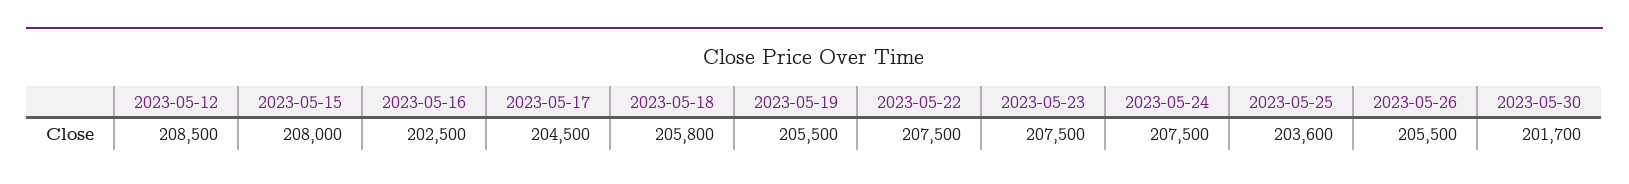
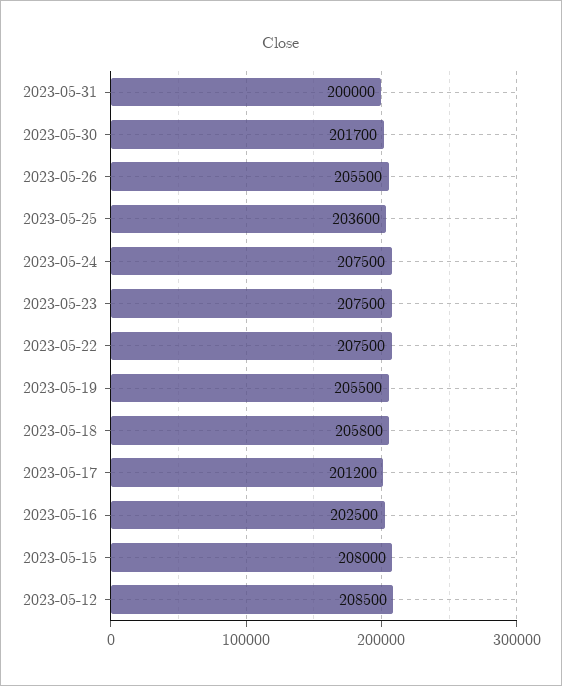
2023-05-17: 204500 -> 201200
2023-05-31: none -> 200000

